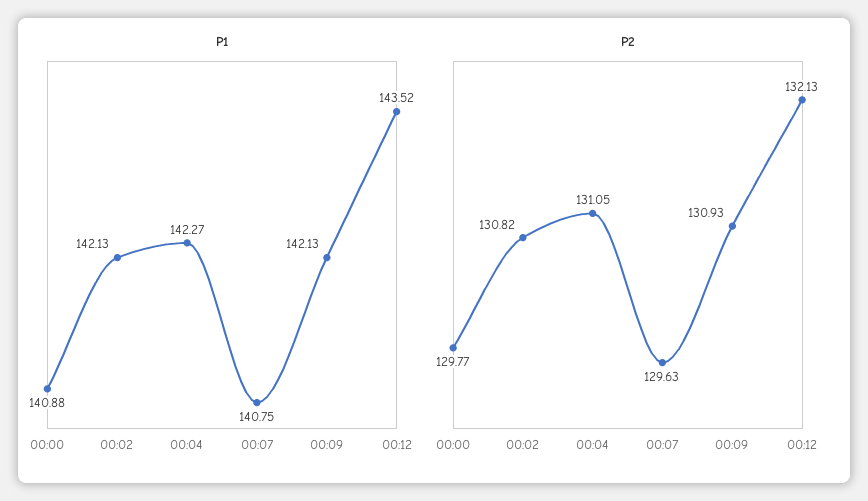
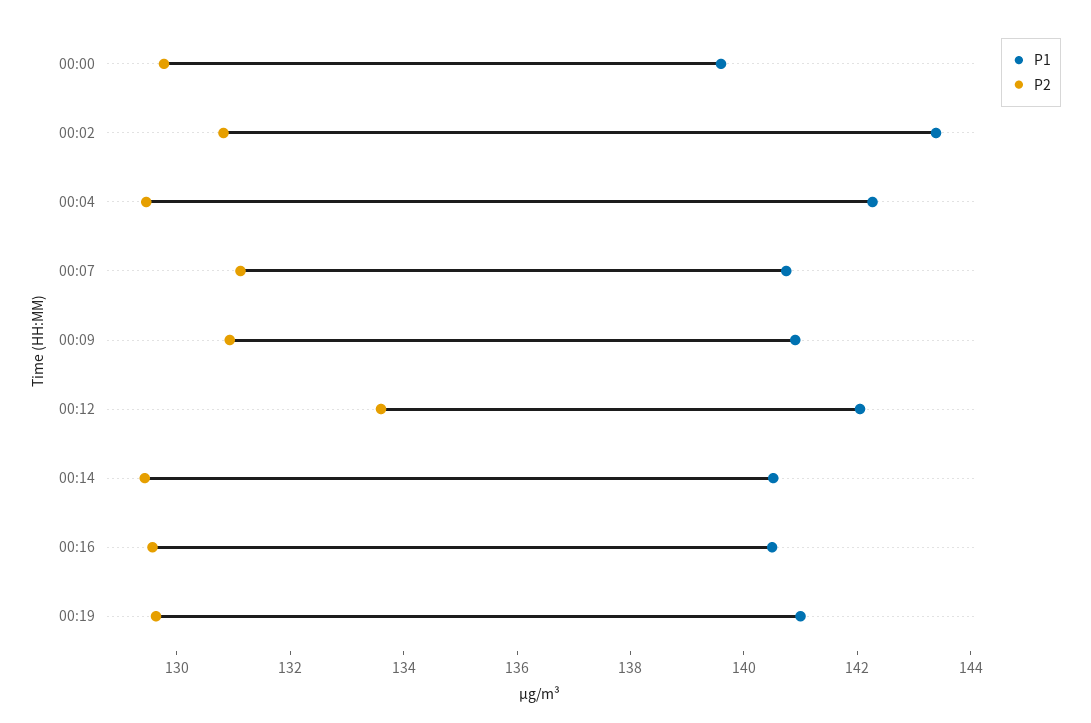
P1, 00:00: 140.88 -> 139.5
P1, 00:02: 142.13 -> 143.5
P1, 00:09: 142.13 -> 141
P1, 00:12: 143.52 -> 142
P2, 00:04: 131.05 -> 129.5
P2, 00:07: 129.63 -> 131
P2, 00:12: 132.13 -> 133.5
P1, 00:14: none -> 140.5
P2, 00:14: none -> 129.5
P1, 00:16: none -> 140.5
P2, 00:16: none -> 129.5
P1, 00:19: none -> 141
P2, 00:19: none -> 129.5

